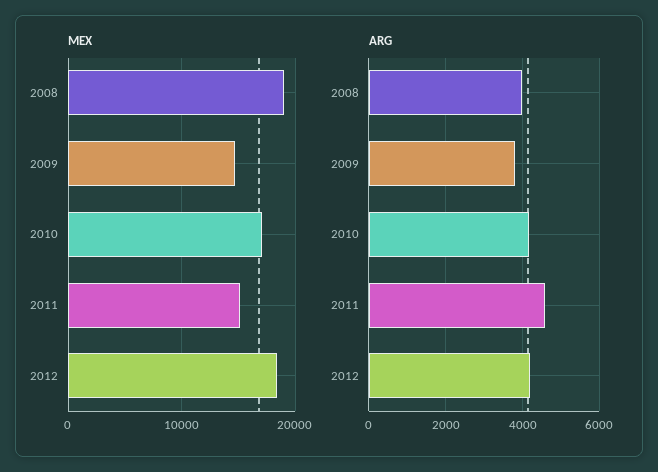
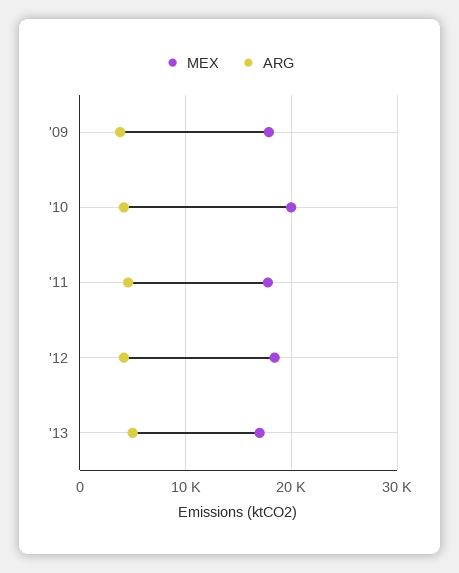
MEX, 2008: 19000 -> none
MEX, 2009: 15000 -> 18000
MEX, 2010: 17000 -> 20000
MEX, 2011: 15000 -> 18000
ARG, 2008: 4000 -> none
MEX, '13: none -> 17000
ARG, '13: none -> 5000

